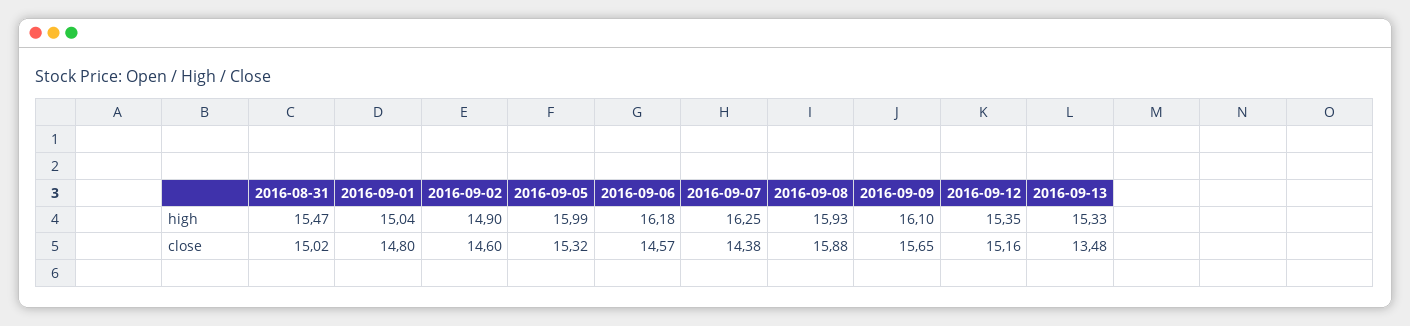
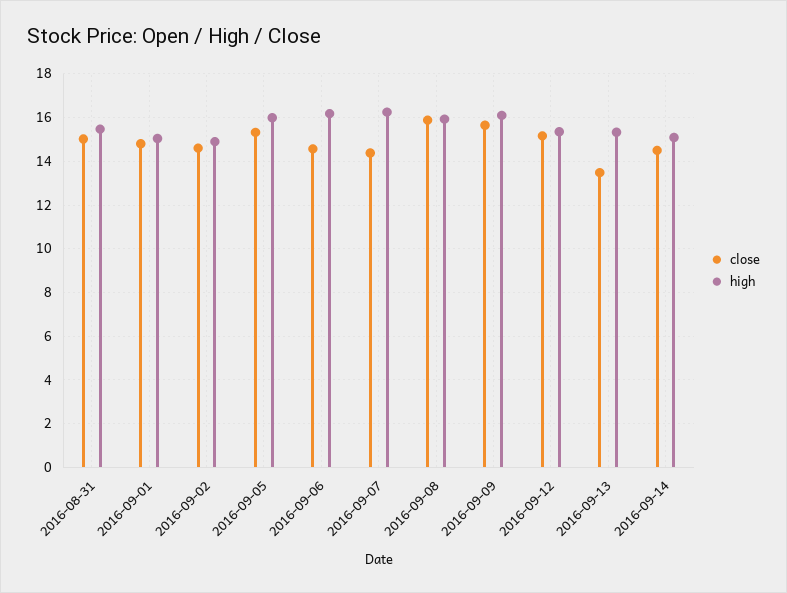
close, 2016-09-14: none -> 14.5
high, 2016-09-14: none -> 15

